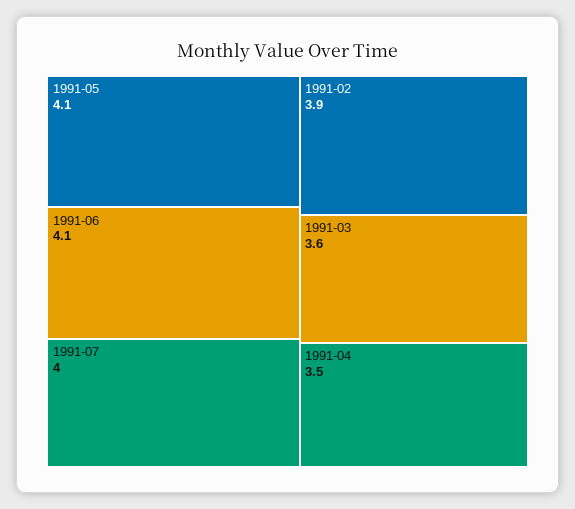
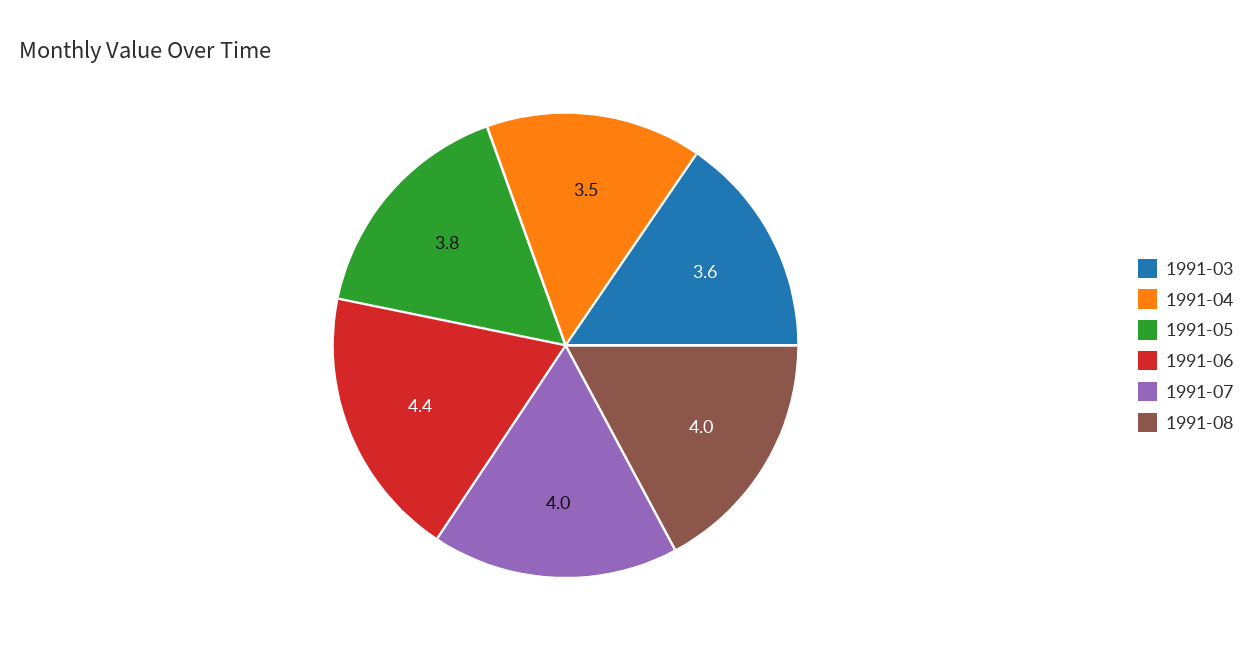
1991-05: 4.1 -> 3.8
1991-06: 4.1 -> 4.4
1991-02: 3.9 -> none
1991-08: none -> 4

